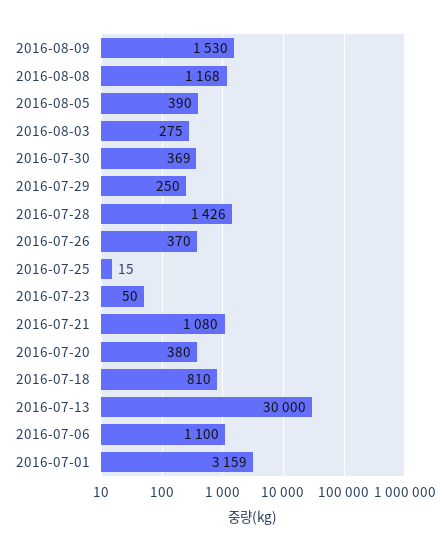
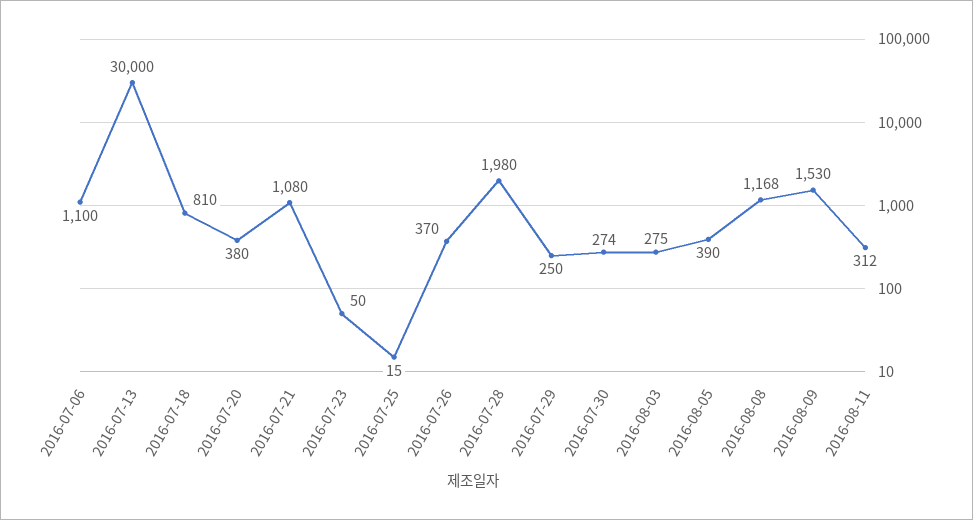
2016-07-30: 369 -> 274
2016-07-28: 1426 -> 1980
2016-07-01: 3159 -> none
2016-08-11: none -> 312

